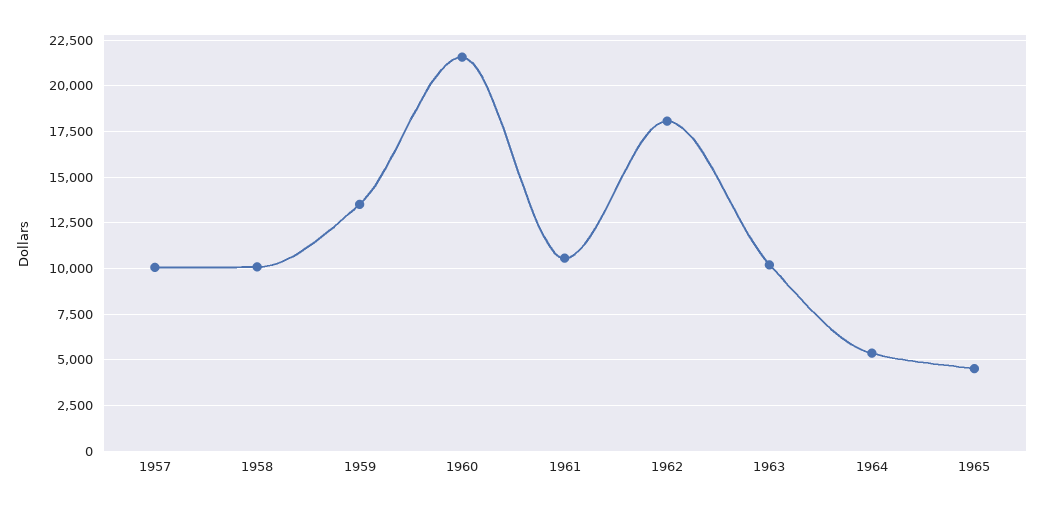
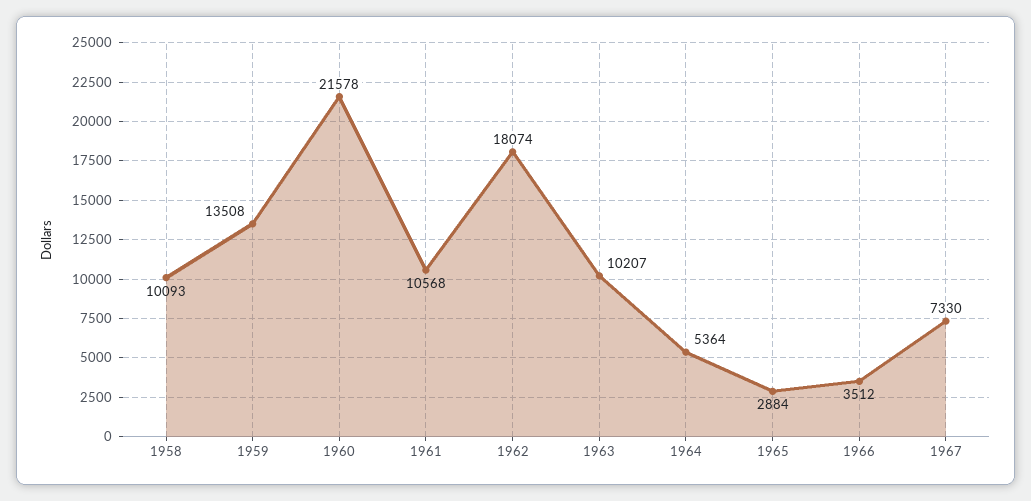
1957: 10000 -> none
1965: 4500 -> 2884
1966: none -> 3512
1967: none -> 7330

